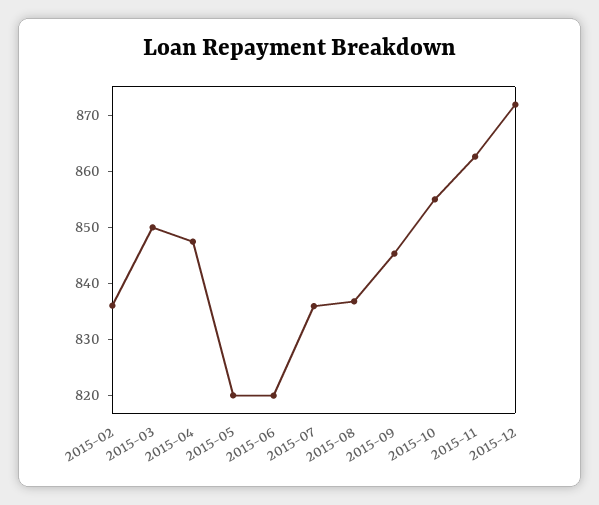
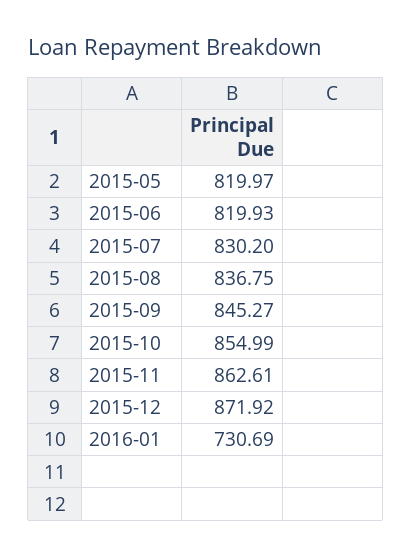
2015-02: 836 -> none
2015-03: 850 -> none
2015-04: 848 -> none
2015-07: 836 -> 830.2
2016-01: none -> 730.69

